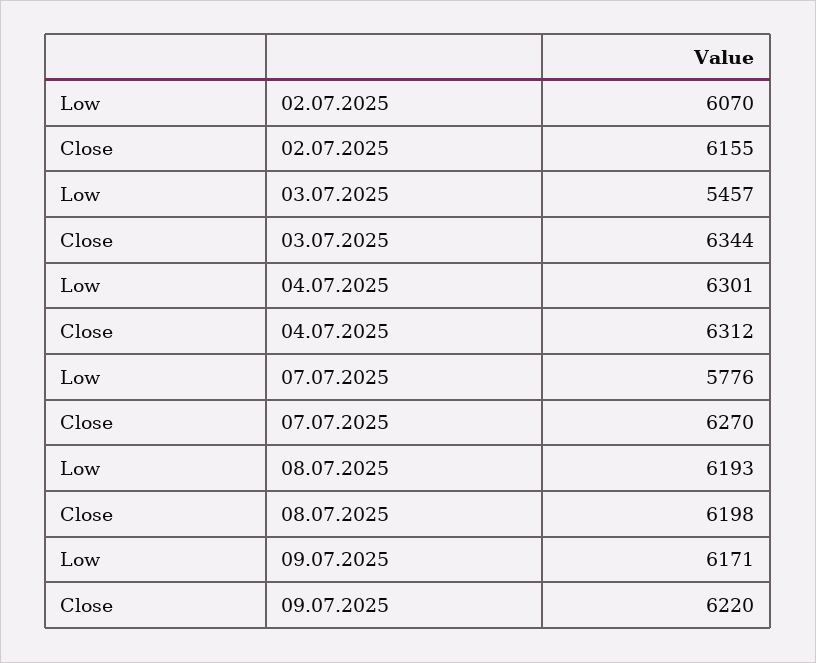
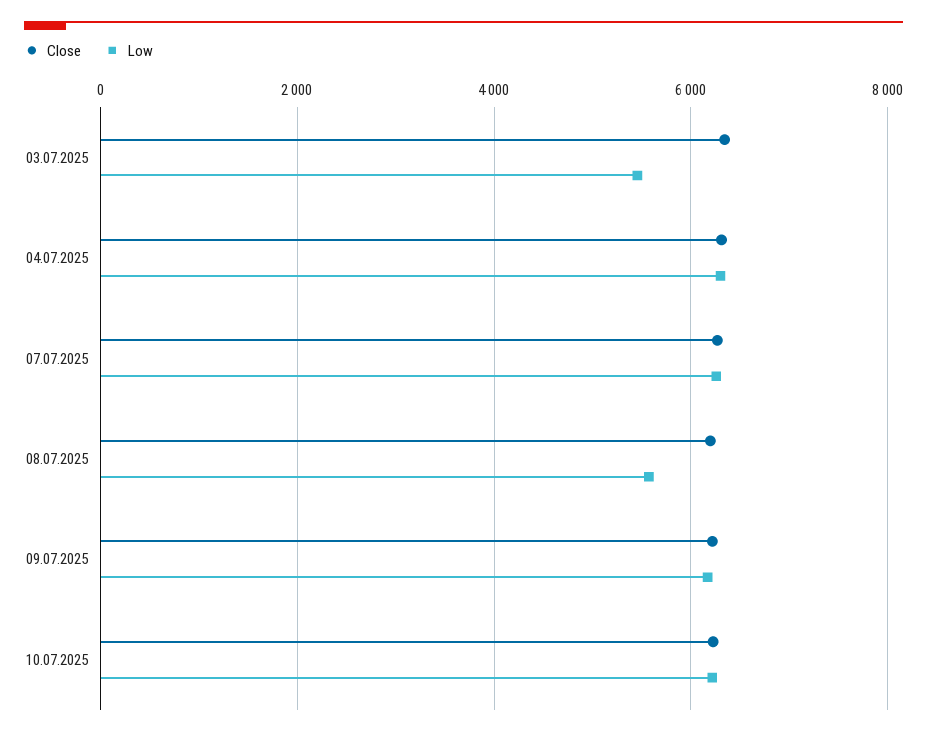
Low, 02.07.2025: 6070 -> none
Close, 02.07.2025: 6155 -> none
Low, 07.07.2025: 5776 -> 6200
Low, 08.07.2025: 6193 -> 5600
Close, 10.07.2025: none -> 6200
Low, 10.07.2025: none -> 6200

